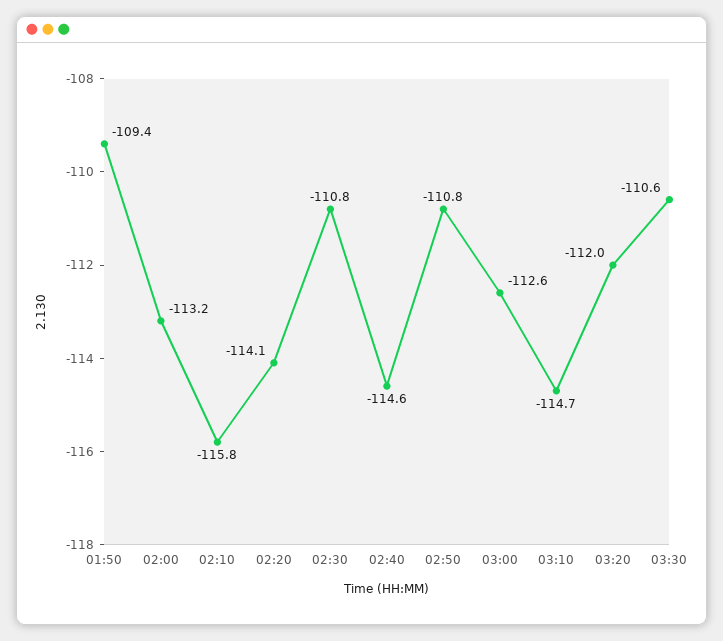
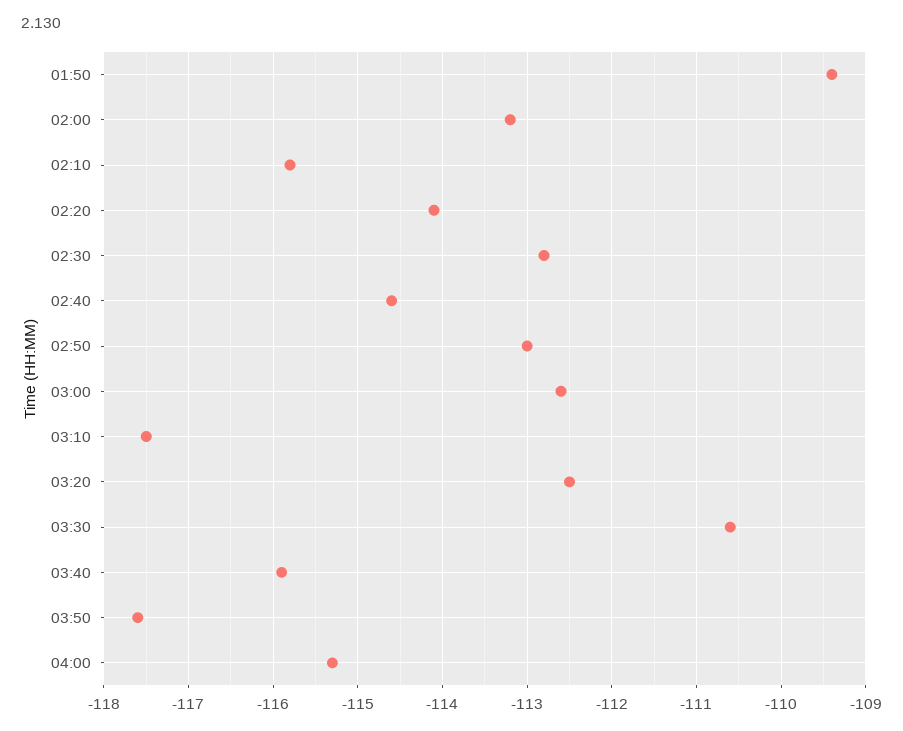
02:30: -110.8 -> -112.8
02:50: -110.8 -> -113
03:10: -114.7 -> -117.5
03:20: -112 -> -112.5
03:40: none -> -115.9
03:50: none -> -117.6
04:00: none -> -115.3

